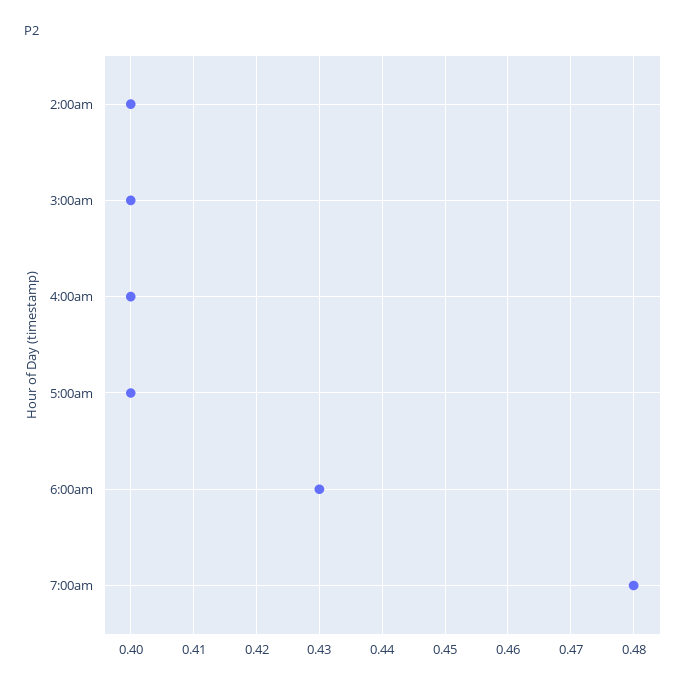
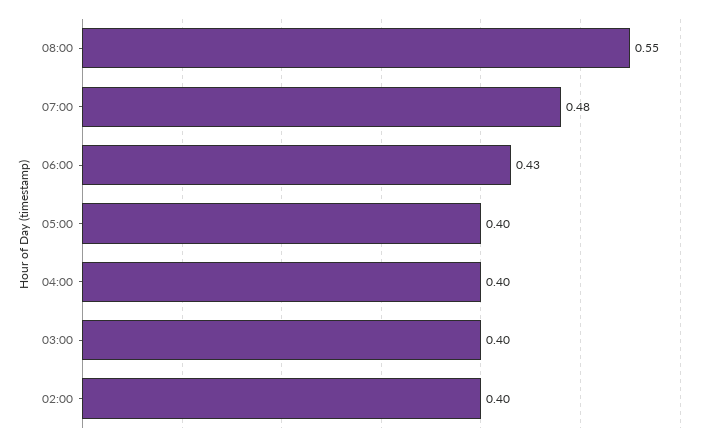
08:00: none -> 0.55

